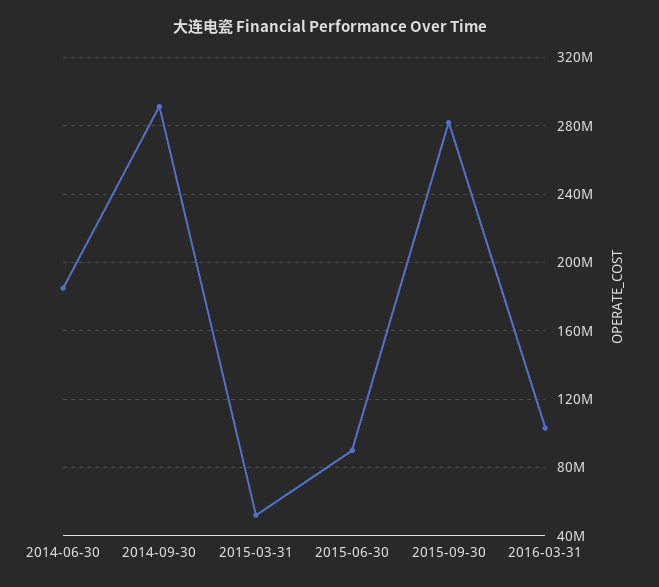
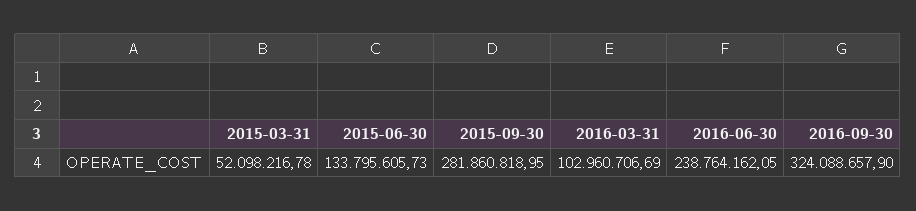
2014-06-30: 185000000 -> none
2014-09-30: 290000000 -> none
2015-06-30: 90000000 -> 133795605.73
2016-06-30: none -> 238764162.05
2016-09-30: none -> 324088657.9

